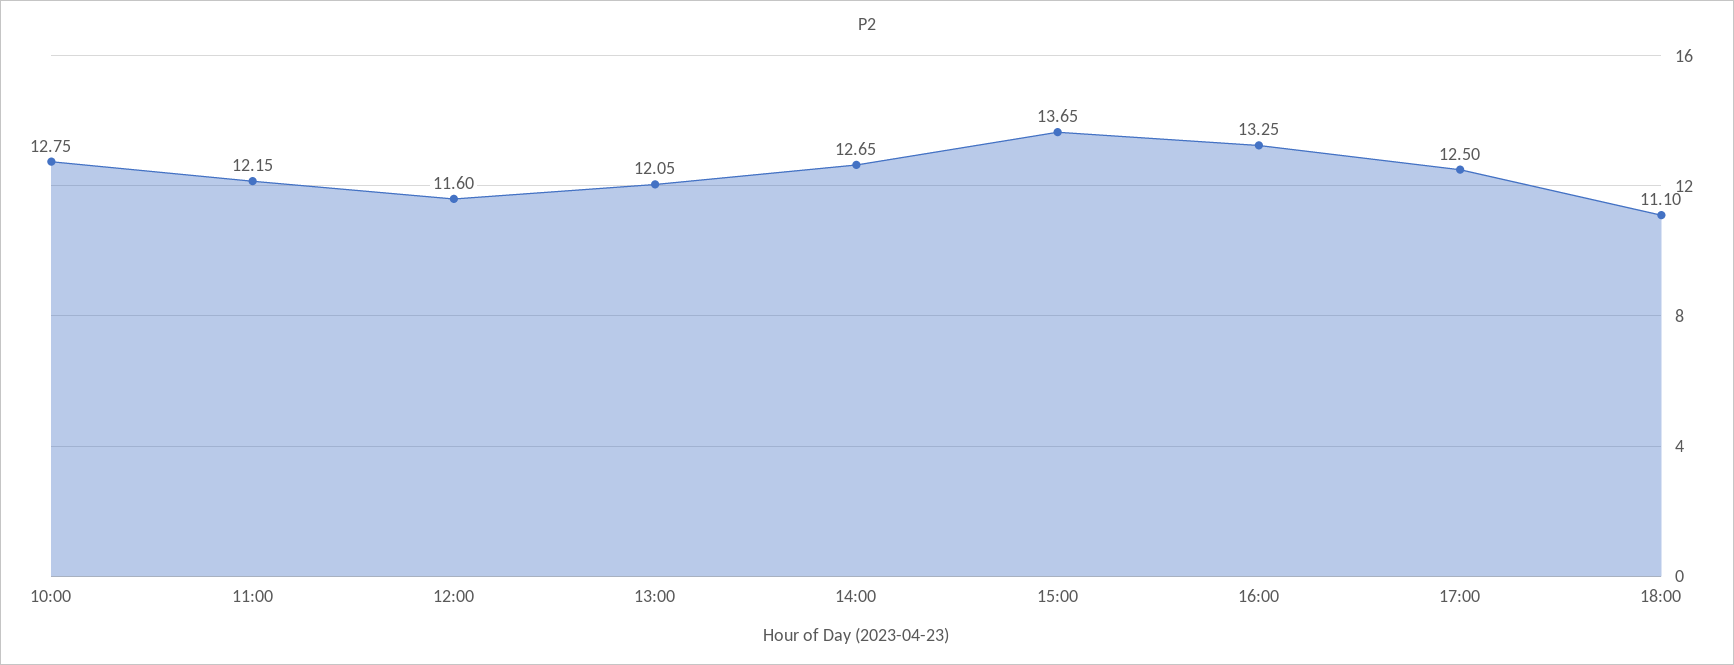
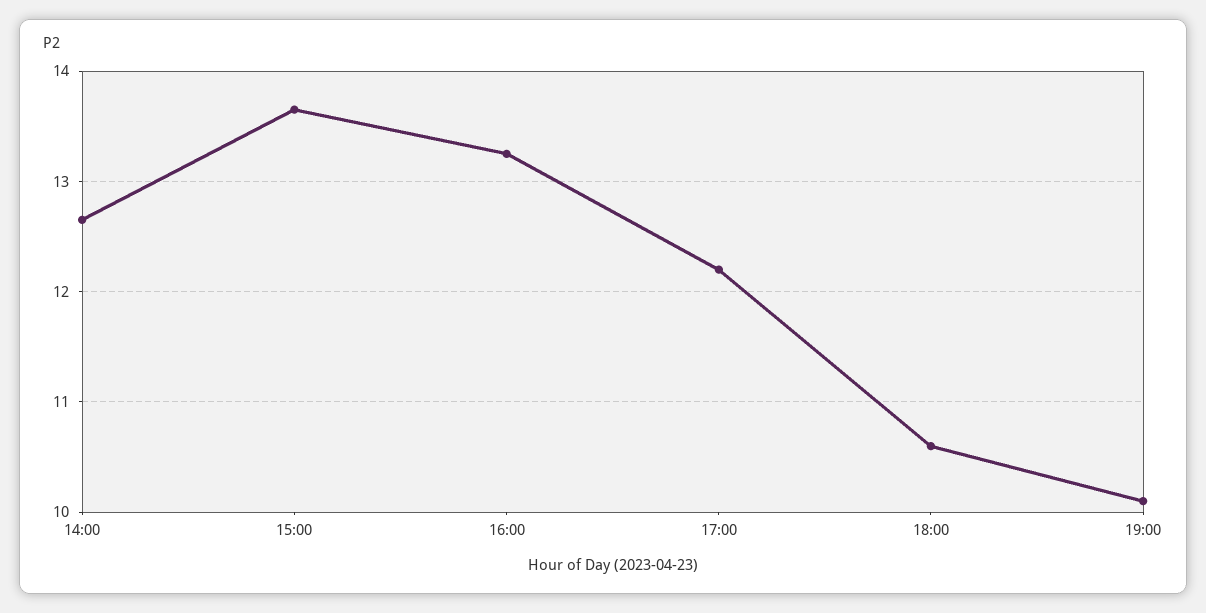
10:00: 12.75 -> none
11:00: 12.15 -> none
12:00: 11.6 -> none
13:00: 12.05 -> none
17:00: 12.5 -> 12.2
18:00: 11.1 -> 10.6
19:00: none -> 10.1

